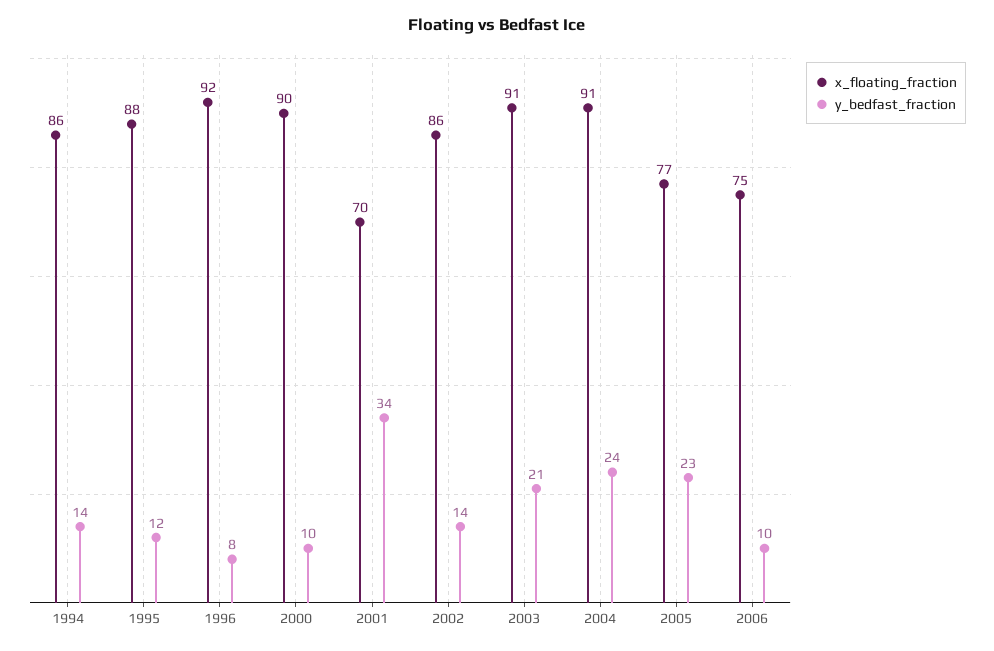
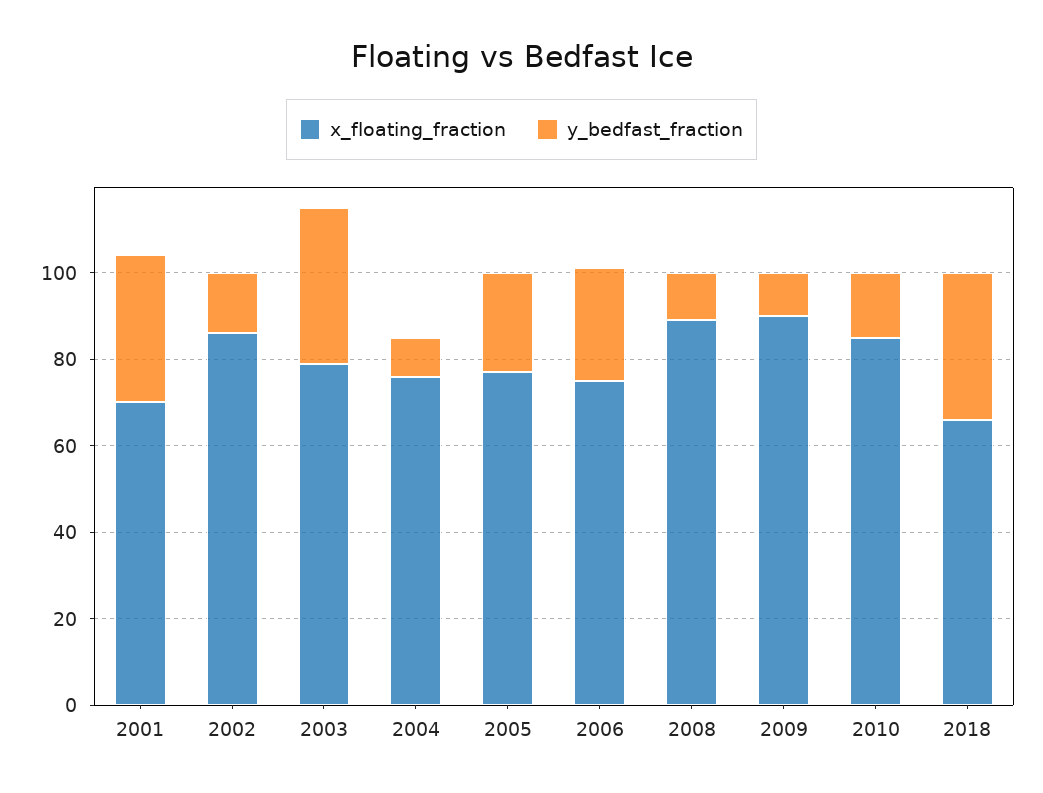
x_floating_fraction, 1994: 86 -> none
y_bedfast_fraction, 1994: 14 -> none
x_floating_fraction, 1995: 88 -> none
y_bedfast_fraction, 1995: 12 -> none
x_floating_fraction, 1996: 92 -> none
y_bedfast_fraction, 1996: 8 -> none
x_floating_fraction, 2000: 90 -> none
y_bedfast_fraction, 2000: 10 -> none
x_floating_fraction, 2003: 91 -> 80
y_bedfast_fraction, 2003: 21 -> 35
x_floating_fraction, 2004: 91 -> 75
y_bedfast_fraction, 2004: 24 -> 10
y_bedfast_fraction, 2006: 10 -> 25
x_floating_fraction, 2008: none -> 90
y_bedfast_fraction, 2008: none -> 10
x_floating_fraction, 2009: none -> 90
y_bedfast_fraction, 2009: none -> 10
x_floating_fraction, 2010: none -> 85
y_bedfast_fraction, 2010: none -> 15
x_floating_fraction, 2018: none -> 65
y_bedfast_fraction, 2018: none -> 35

